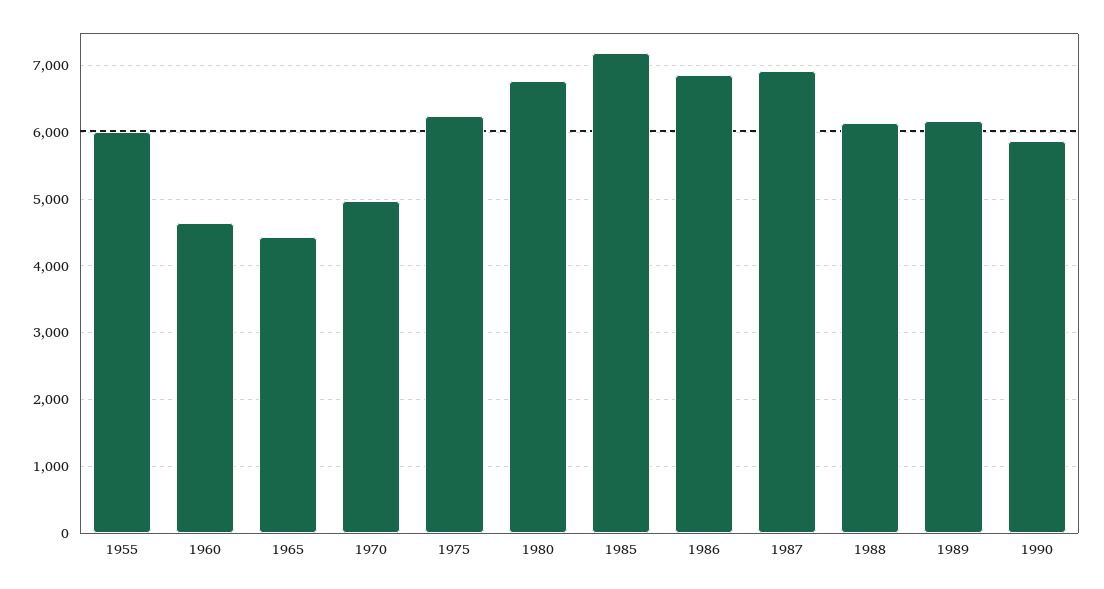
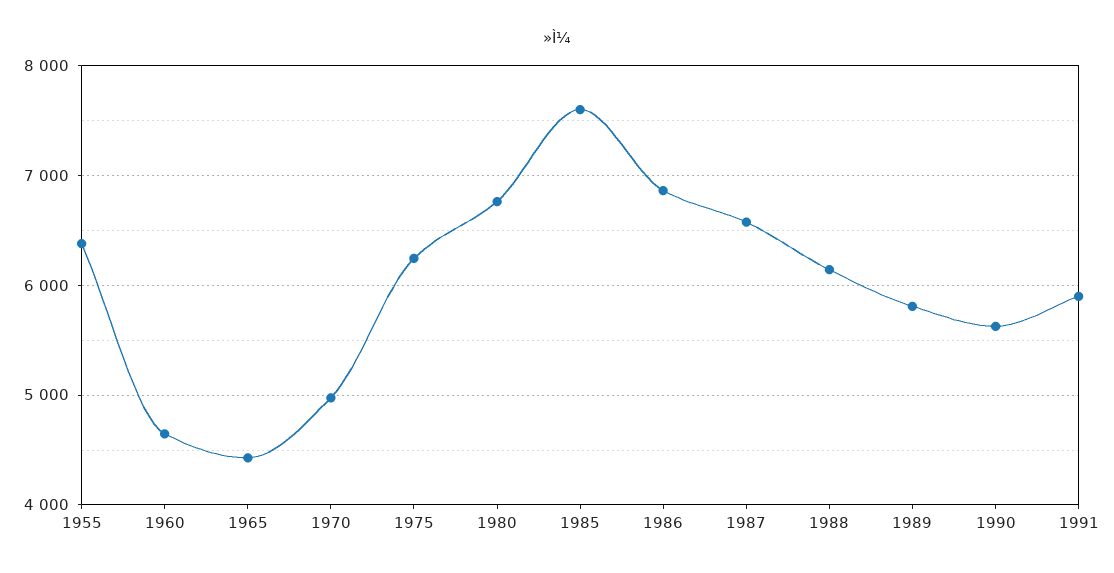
1955: 6000 -> 6400
1985: 7200 -> 7600
1987: 6900 -> 6600
1989: 6200 -> 5800
1990: 5900 -> 5600
1991: none -> 5900

